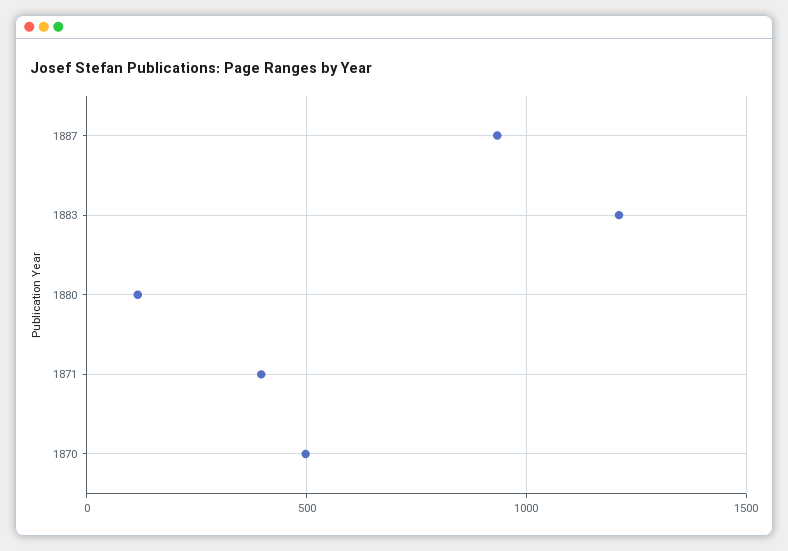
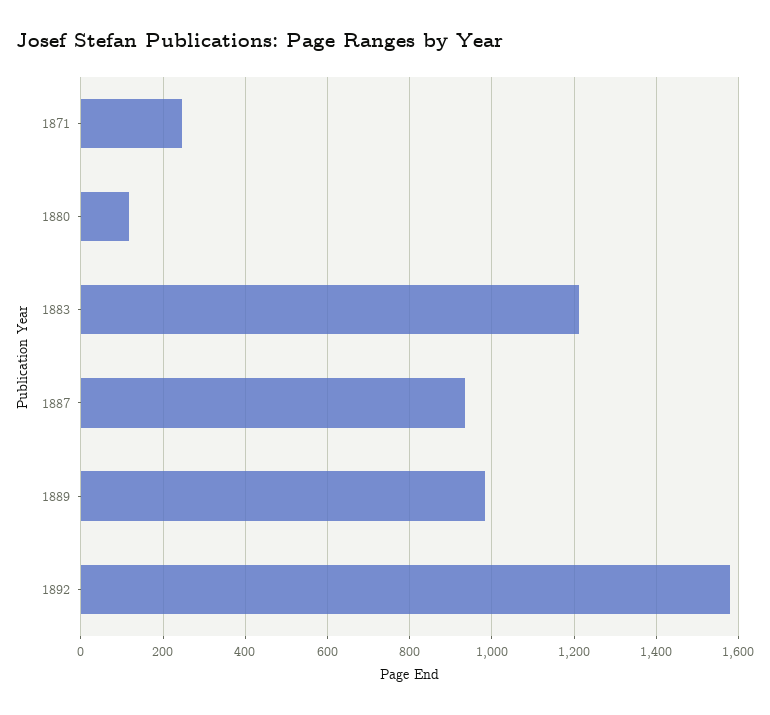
1871: 400 -> 240
1870: 500 -> none
1889: none -> 980
1892: none -> 1580

